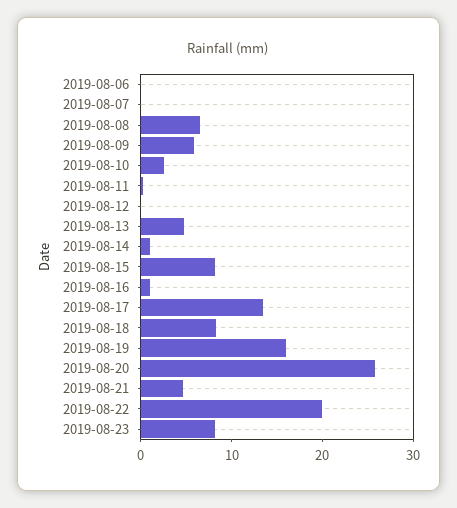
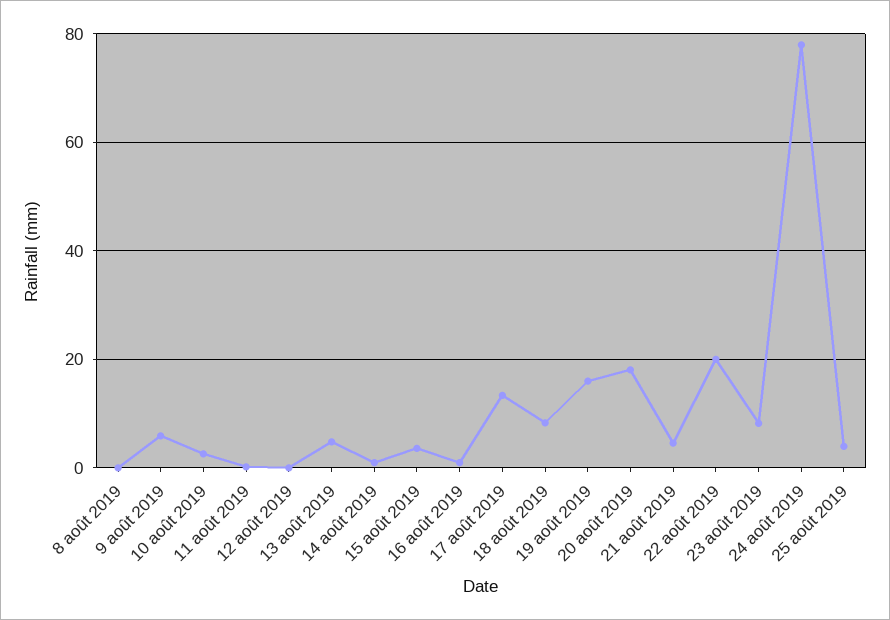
2019-08-06: 0 -> none
2019-08-07: 0 -> none
2019-08-08: 6 -> 0
2019-08-15: 8 -> 4
2019-08-20: 26 -> 18
24 août 2019: none -> 78
25 août 2019: none -> 4

